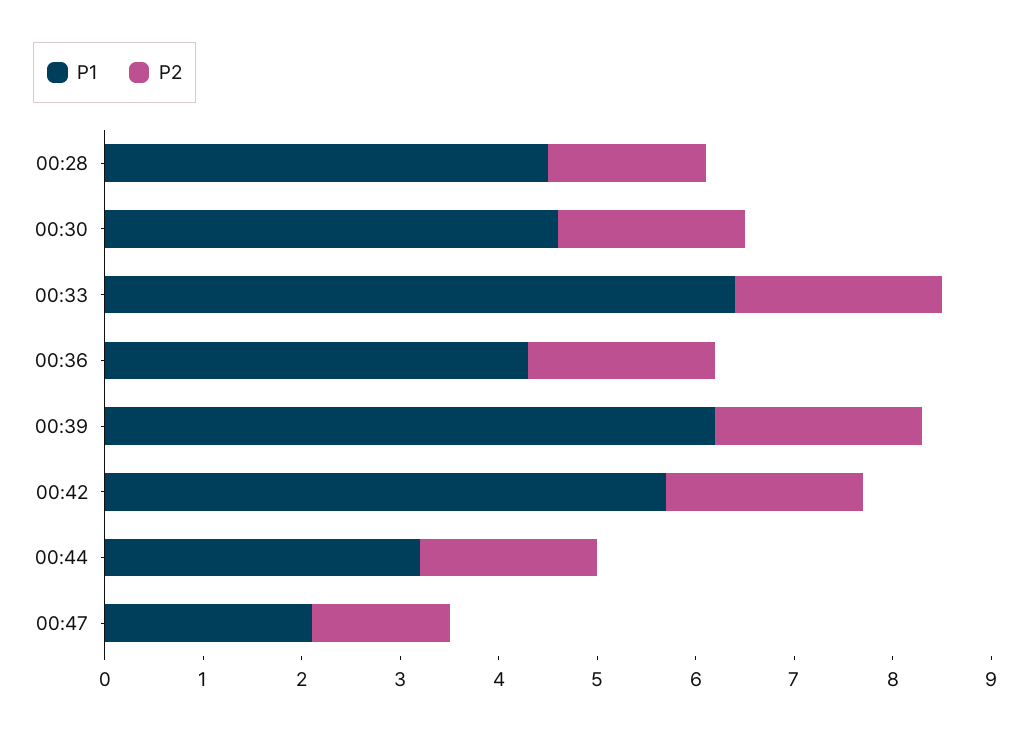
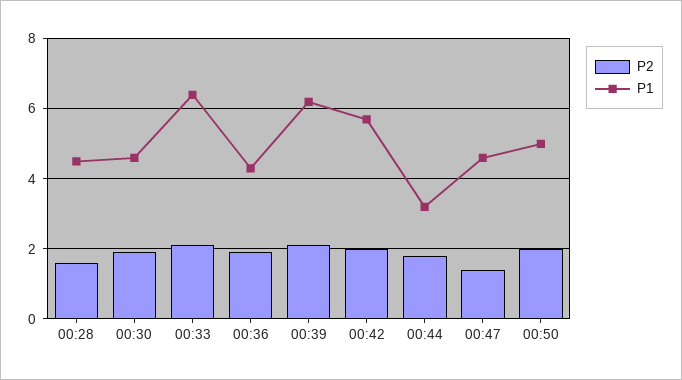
P1, 00:47: 2.1 -> 4.5
P2, 00:50: none -> 2
P1, 00:50: none -> 5

